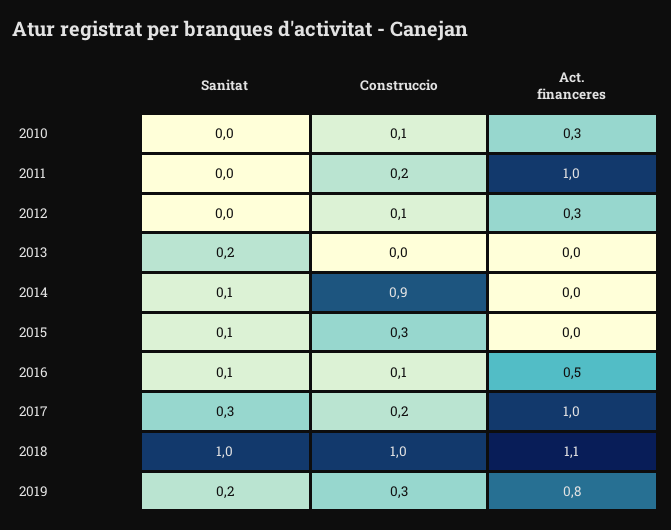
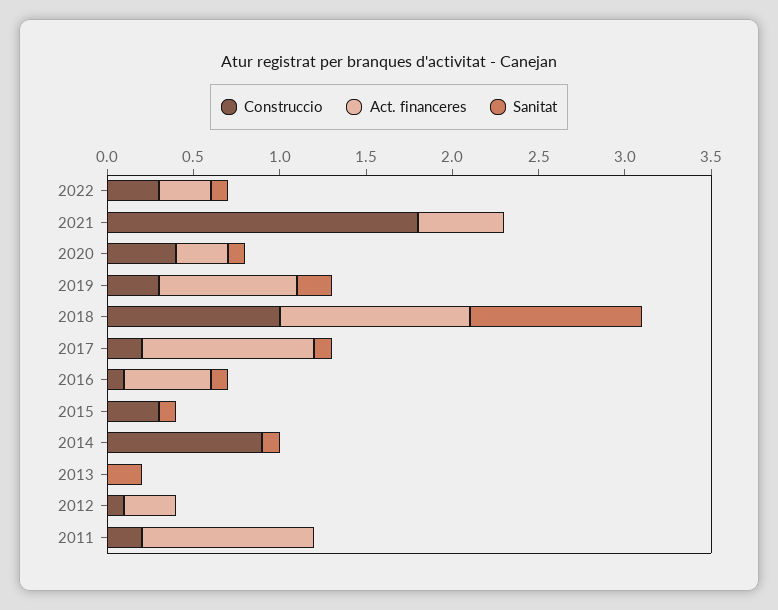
Sanitat, 2010: 0 -> none
Construccio, 2010: 0.1 -> none
Act. financeres, 2010: 0.3 -> none
Sanitat, 2017: 0.3 -> 0.1
Construccio, 2022: none -> 0.3
Act. financeres, 2022: none -> 0.3
Sanitat, 2022: none -> 0.1
Construccio, 2021: none -> 1.8
Act. financeres, 2021: none -> 0.5
Sanitat, 2021: none -> 0
Construccio, 2020: none -> 0.4
Act. financeres, 2020: none -> 0.3
Sanitat, 2020: none -> 0.1

